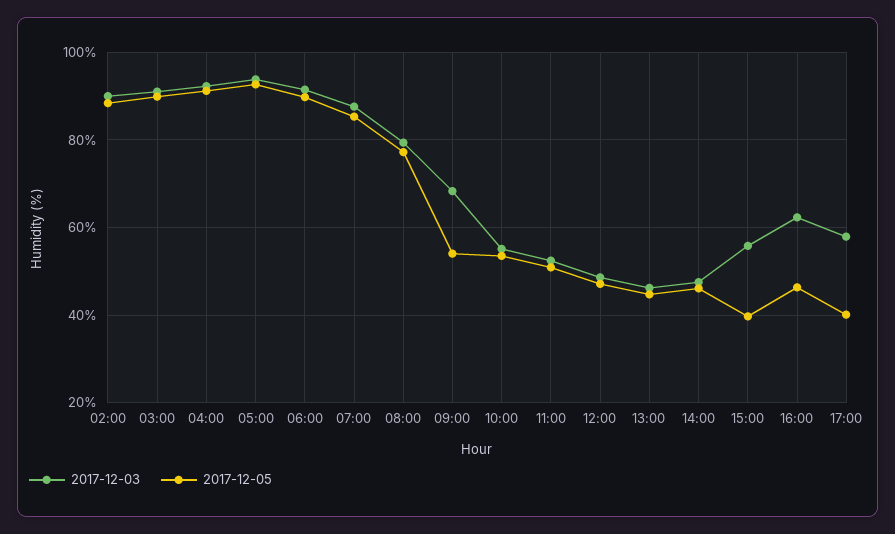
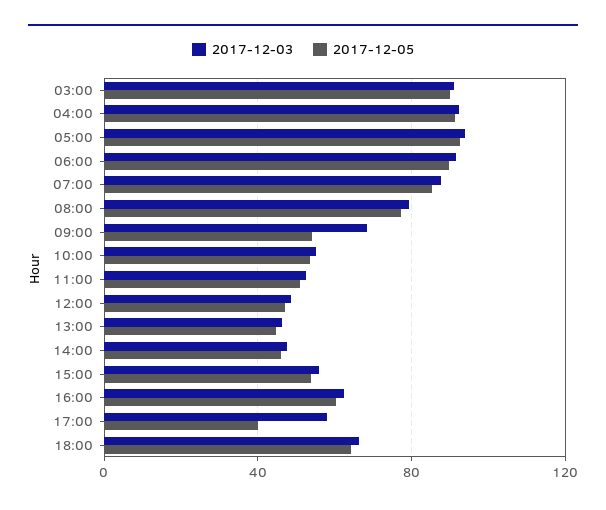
2017-12-03, 02:00: 90 -> none
2017-12-05, 02:00: 88 -> none
2017-12-05, 15:00: 40 -> 55
2017-12-05, 16:00: 46 -> 60
2017-12-03, 18:00: none -> 65
2017-12-05, 18:00: none -> 65

